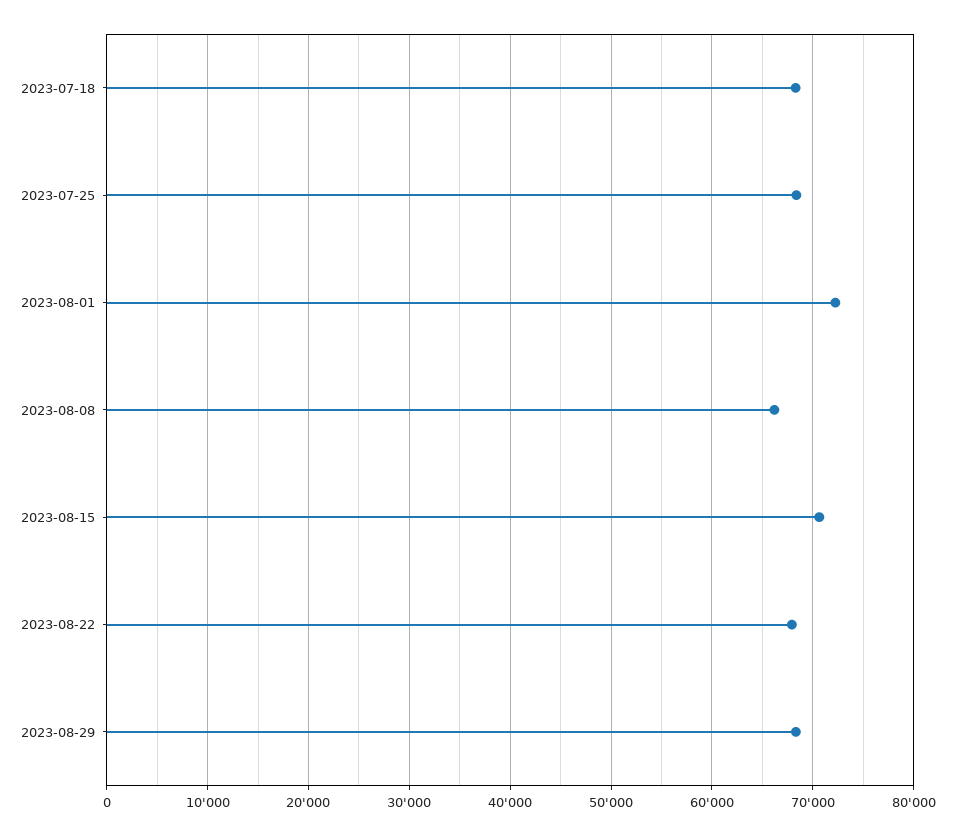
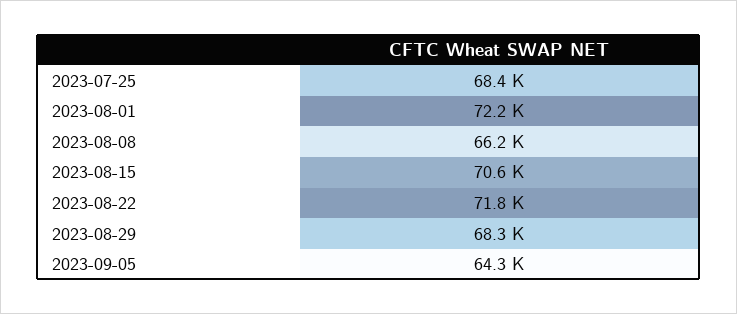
2023-07-18: 68000 -> none
2023-08-22: 68000 -> 71800
2023-09-05: none -> 64300

